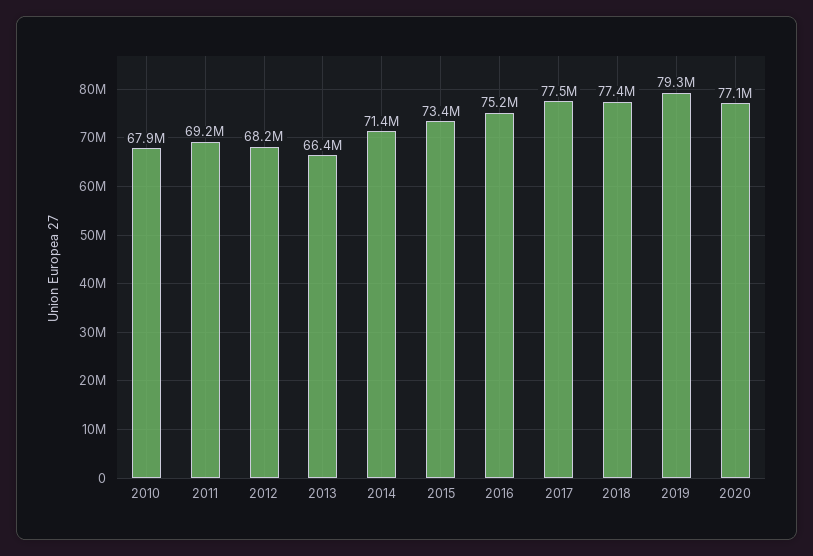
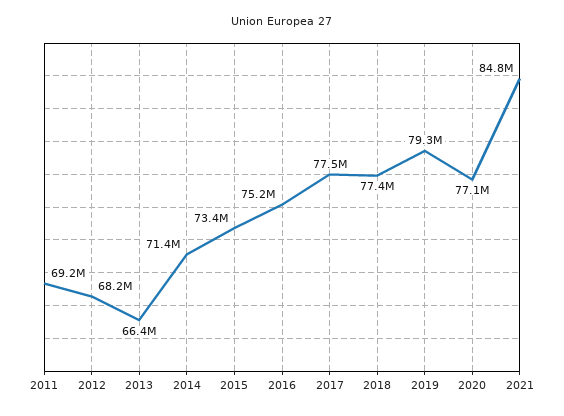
2010: 67900000 -> none
2021: none -> 84800000

